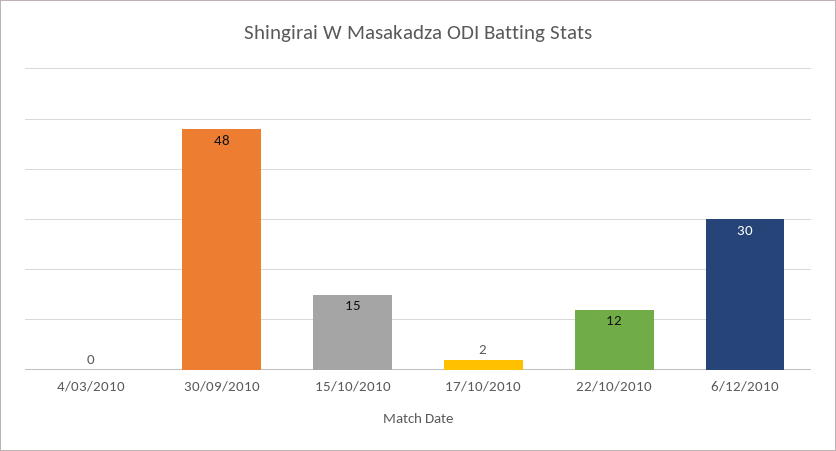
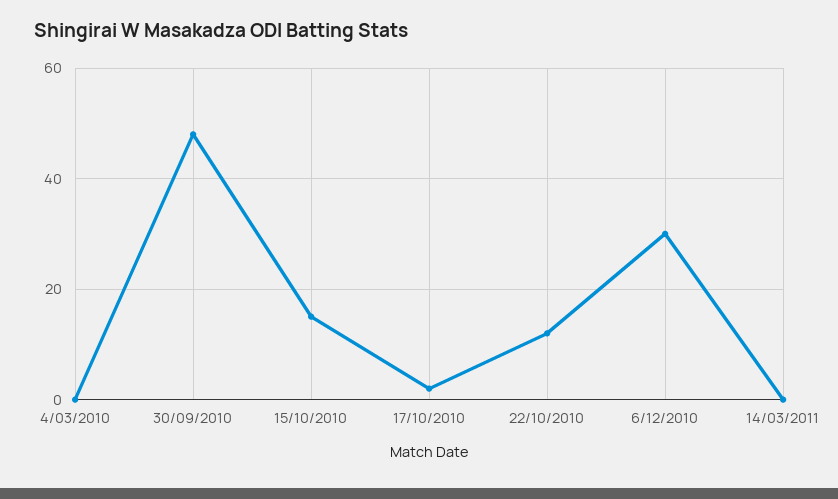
14/03/2011: none -> 0

